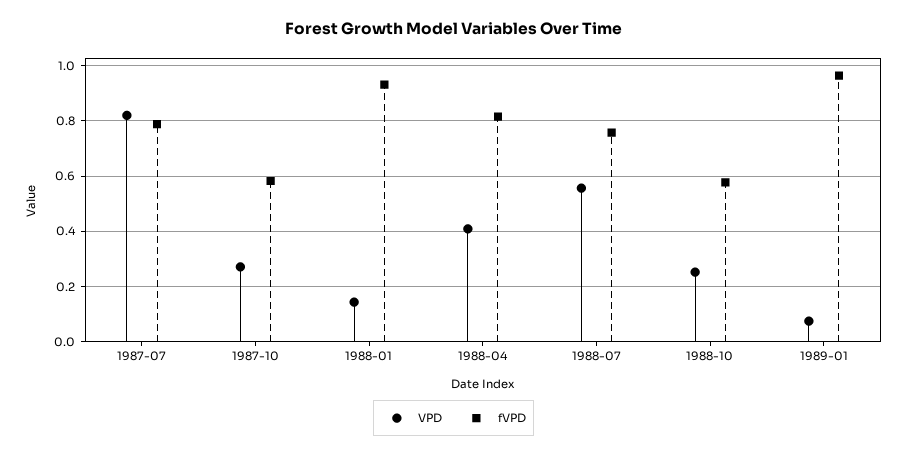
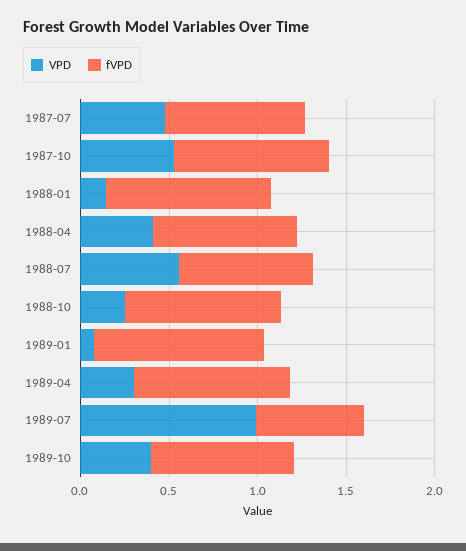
VPD, 1987-07: 0.825 -> 0.5
VPD, 1987-10: 0.275 -> 0.5
fVPD, 1987-10: 0.575 -> 0.9
fVPD, 1988-10: 0.575 -> 0.9
VPD, 1989-04: none -> 0.3
fVPD, 1989-04: none -> 0.9
VPD, 1989-07: none -> 1
fVPD, 1989-07: none -> 0.6
VPD, 1989-10: none -> 0.4
fVPD, 1989-10: none -> 0.8

